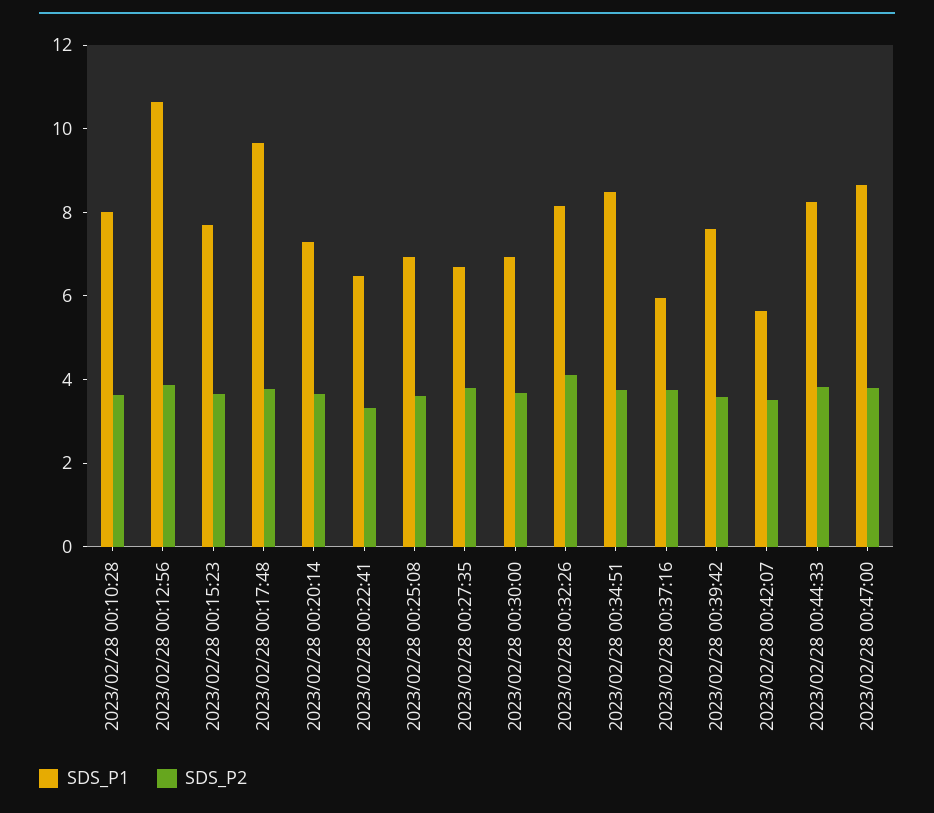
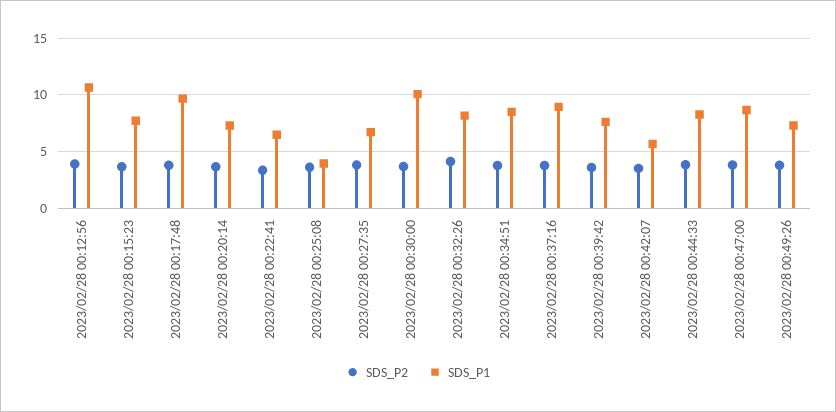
SDS_P1, 2023/02/28 00:10:28: 8 -> none
SDS_P2, 2023/02/28 00:10:28: 3.5 -> none
SDS_P1, 2023/02/28 00:25:08: 7 -> 4
SDS_P1, 2023/02/28 00:30:00: 7 -> 10
SDS_P1, 2023/02/28 00:37:16: 6 -> 9
SDS_P2, 2023/02/28 00:49:26: none -> 4
SDS_P1, 2023/02/28 00:49:26: none -> 7

